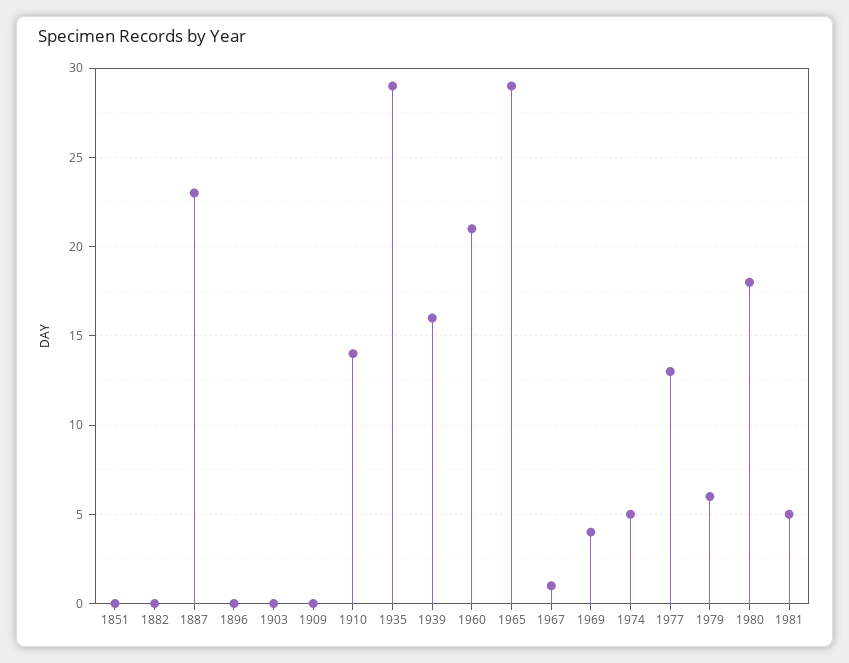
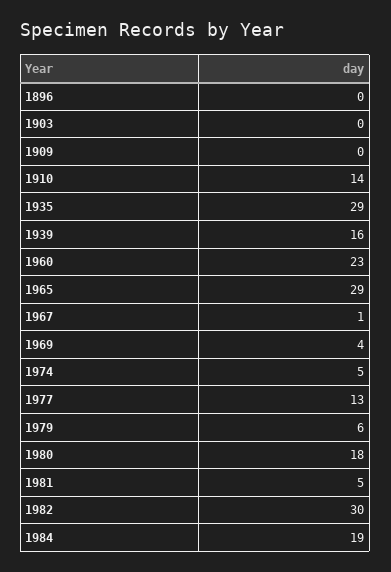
1851: 0 -> none
1882: 0 -> none
1887: 23 -> none
1960: 21 -> 23
1982: none -> 30
1984: none -> 19

